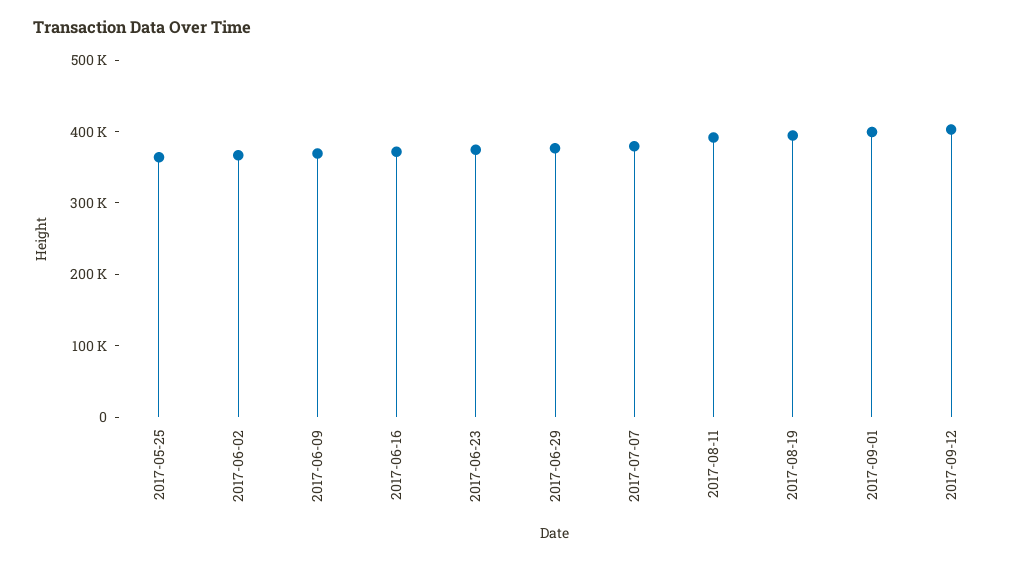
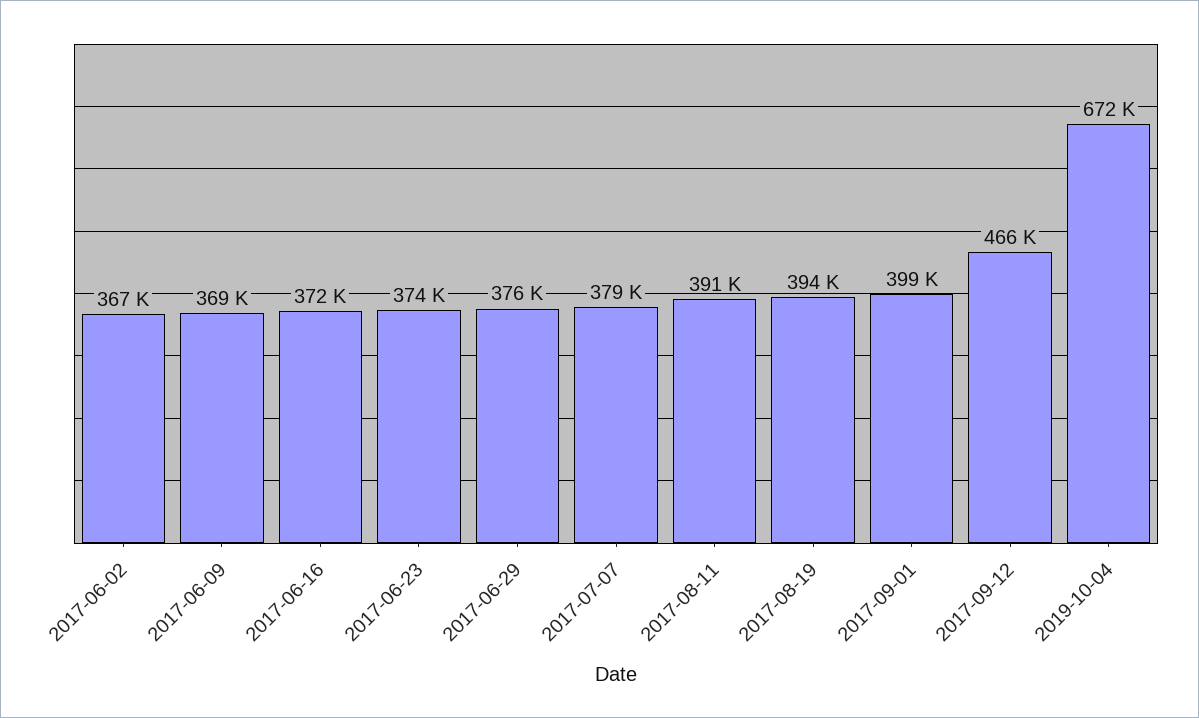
2017-05-25: 360000 -> none
2017-09-12: 400000 -> 466000
2019-10-04: none -> 672000

